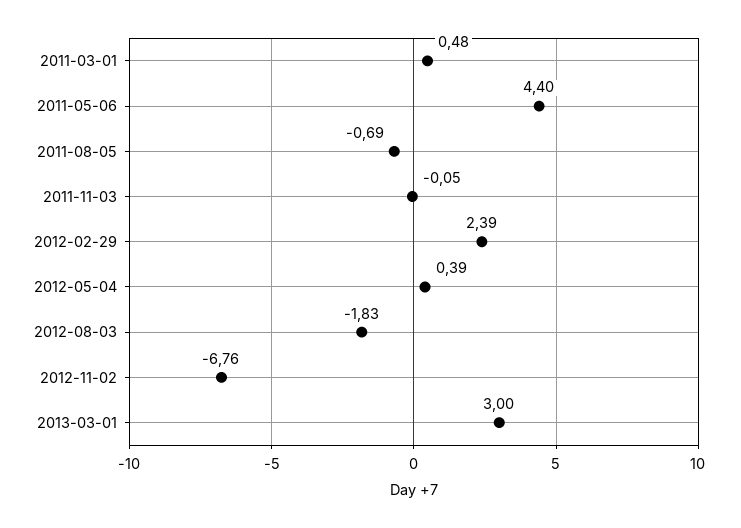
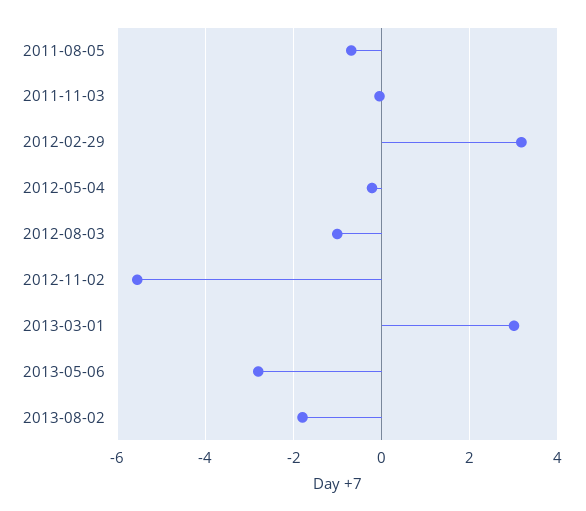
2011-03-01: 0.48 -> none
2011-05-06: 4.4 -> none
2012-02-29: 2.39 -> 3.2
2012-05-04: 0.39 -> -0.2
2012-08-03: -1.83 -> -1
2012-11-02: -6.76 -> -5.6
2013-05-06: none -> -2.8
2013-08-02: none -> -1.8

